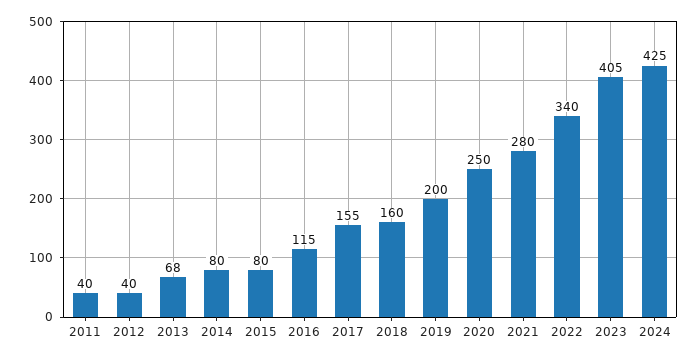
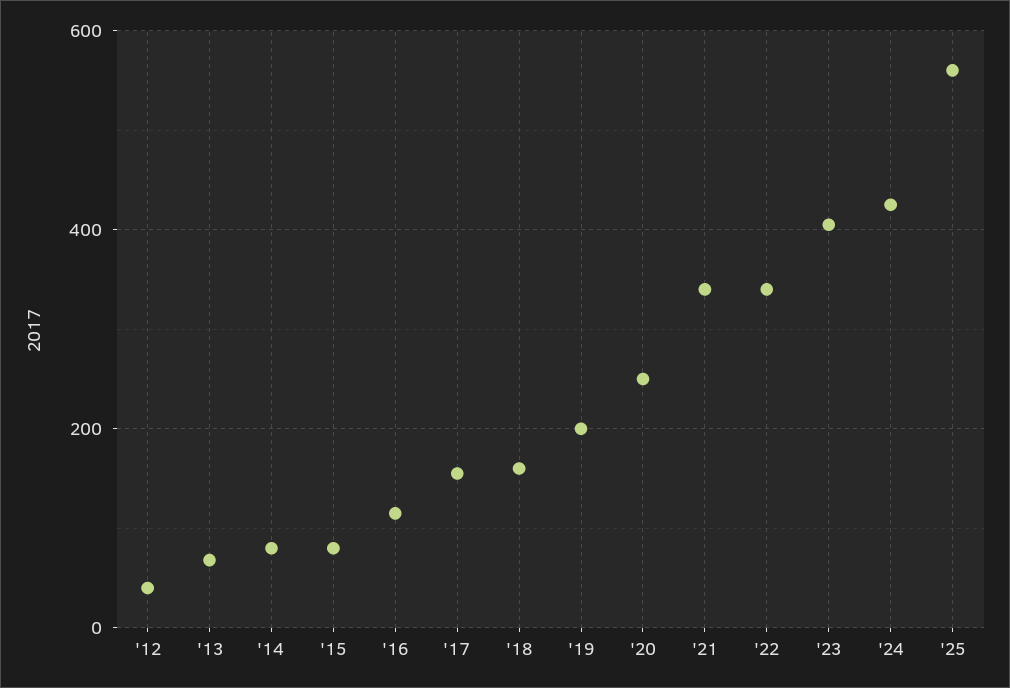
2011: 40 -> none
2021: 280 -> 340
'25: none -> 560

